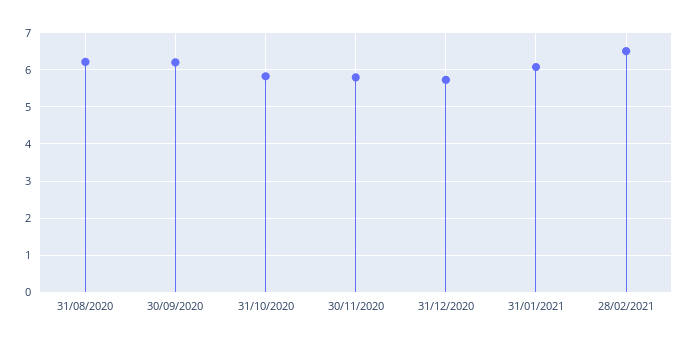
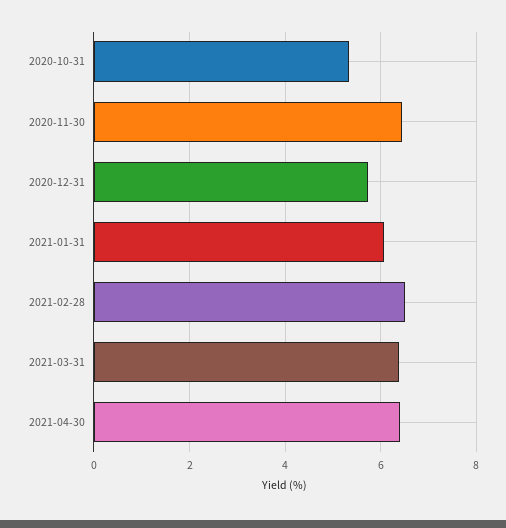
31/08/2020: 6.2 -> none
30/09/2020: 6.2 -> none
31/10/2020: 5.8 -> 5.4
30/11/2020: 5.8 -> 6.4
2021-03-31: none -> 6.4
2021-04-30: none -> 6.4

